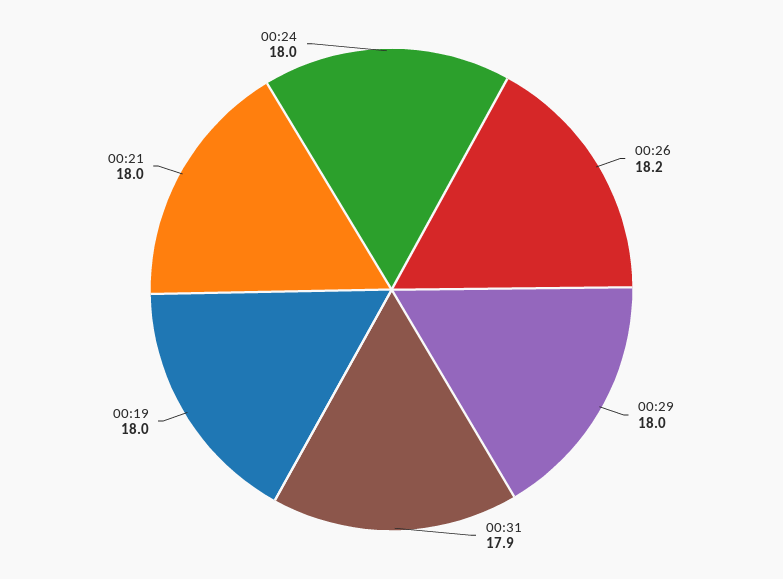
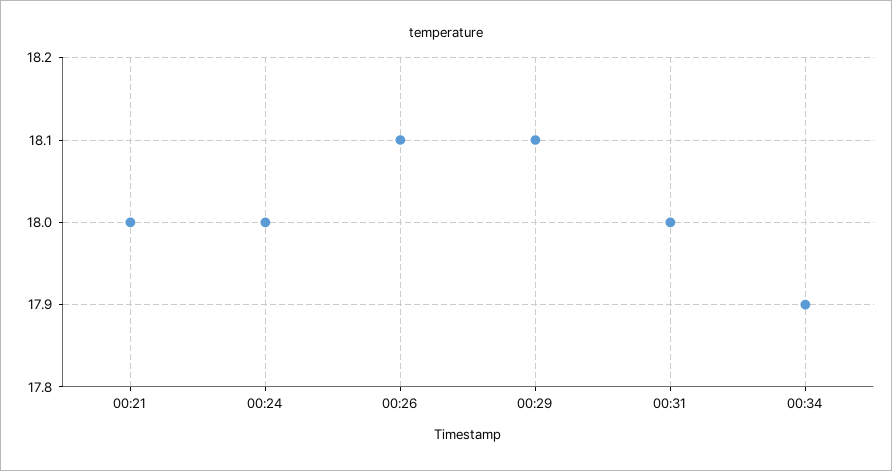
00:26: 18.2 -> 18.1
00:29: 18 -> 18.1
00:31: 17.9 -> 18
00:19: 18 -> none
00:34: none -> 17.9

